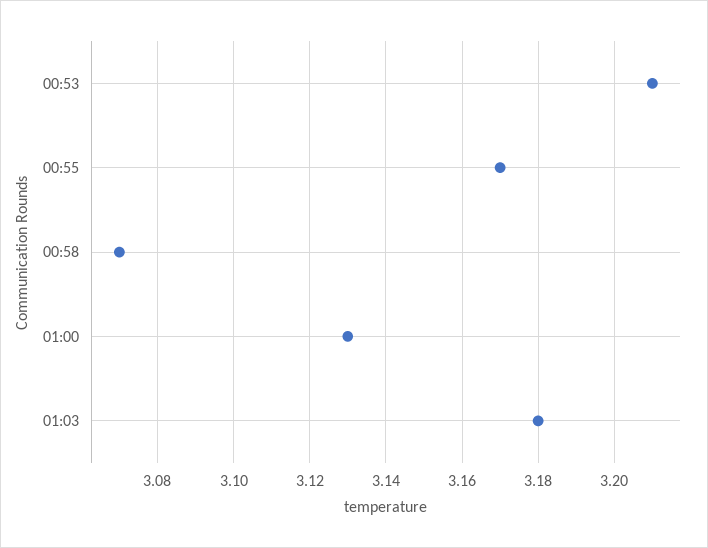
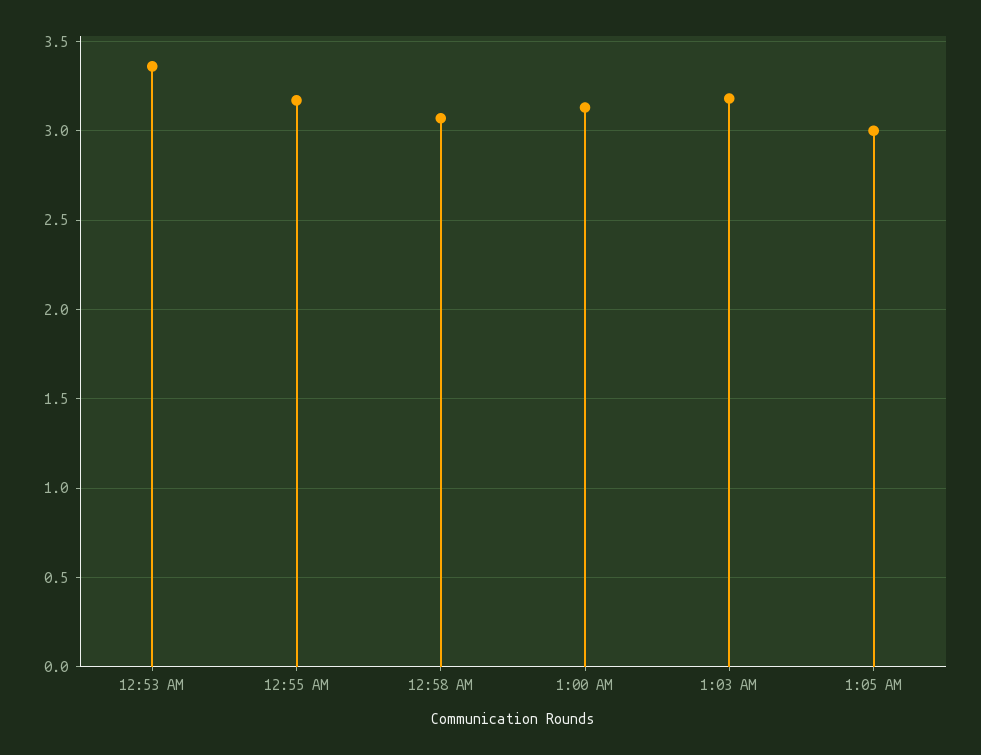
00:53: 3.21 -> 3.35
1:05 AM: none -> 3

